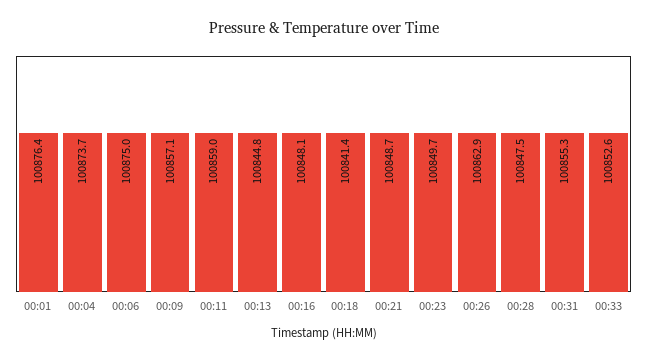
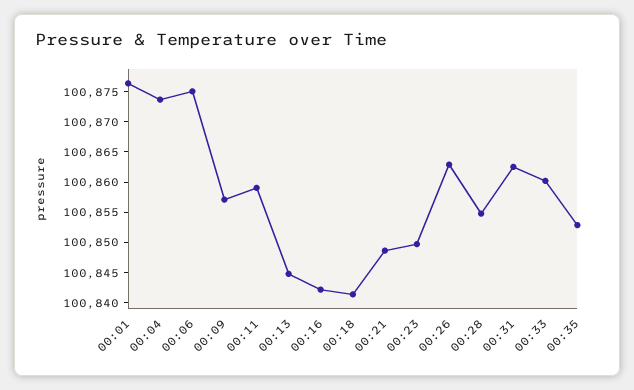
00:16: 100848.1 -> 100842.5
00:28: 100847.5 -> 100855
00:31: 100855.3 -> 100862.5
00:33: 100852.6 -> 100860
00:35: none -> 100852.5

